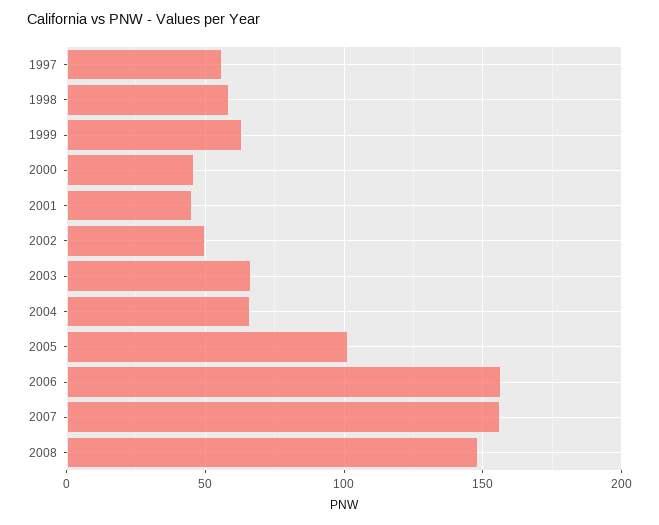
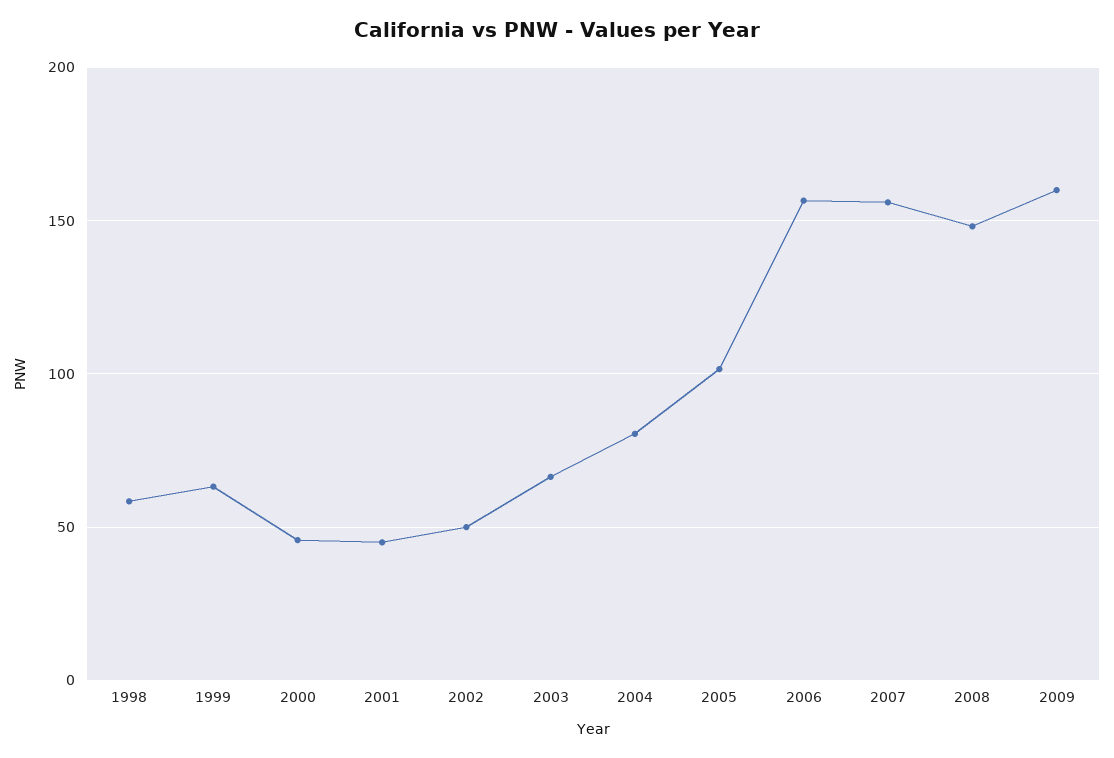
1997: 55 -> none
2004: 65 -> 80
2009: none -> 160

